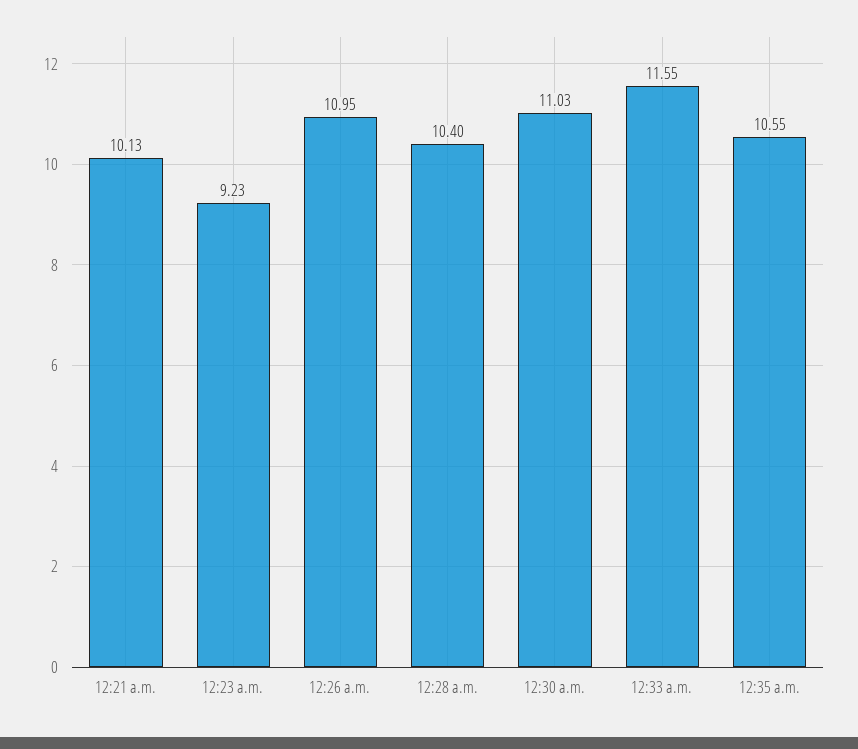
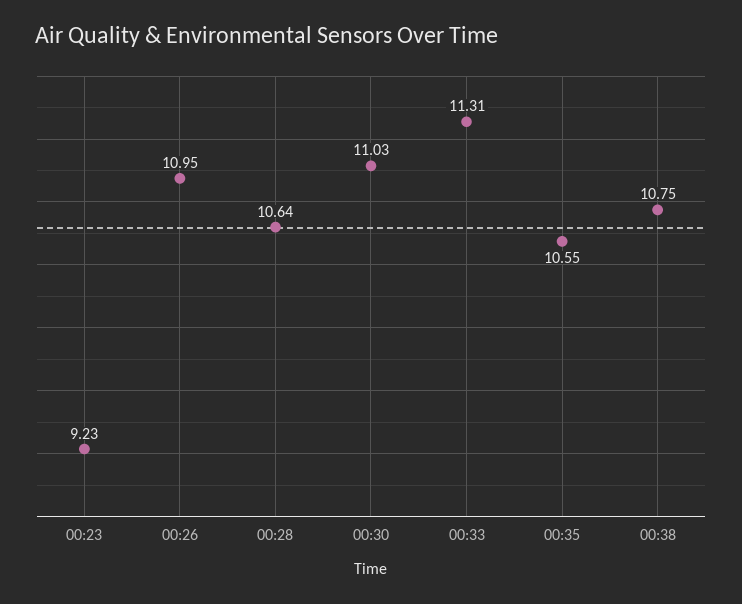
12:21 a.m.: 10.13 -> none
12:28 a.m.: 10.4 -> 10.64
12:33 a.m.: 11.55 -> 11.31
00:38: none -> 10.75

